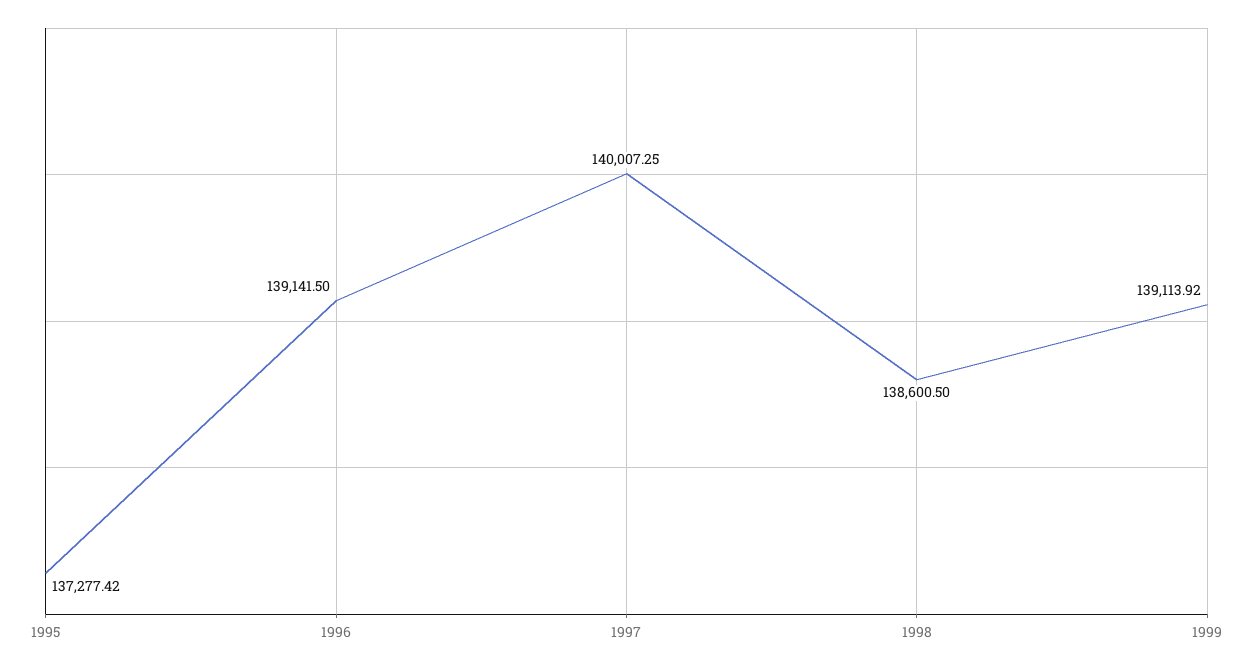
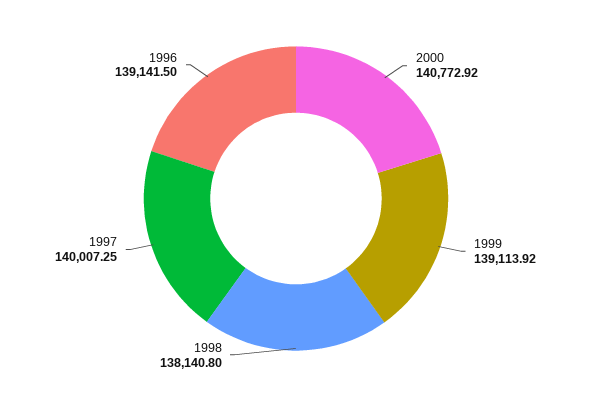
1995: 137277.42 -> none
1998: 138600.5 -> 138140.8
2000: none -> 140772.92

